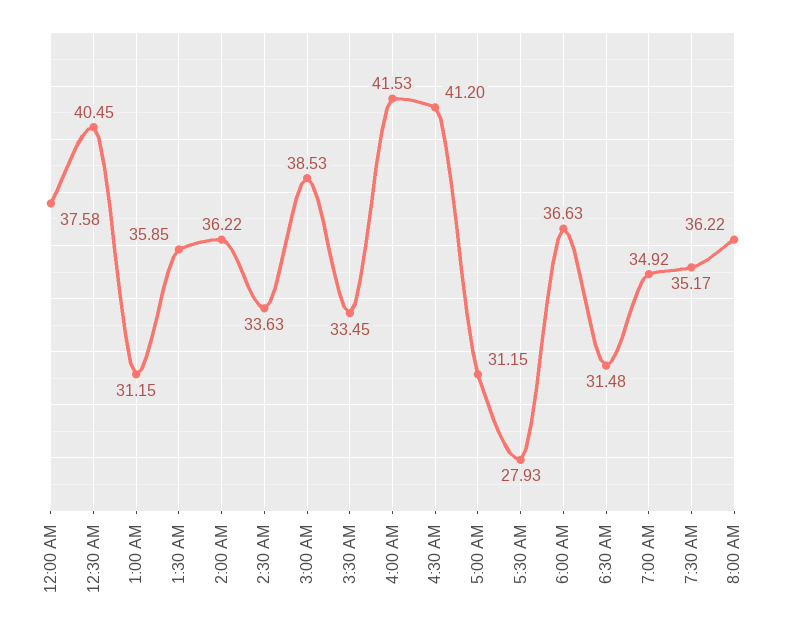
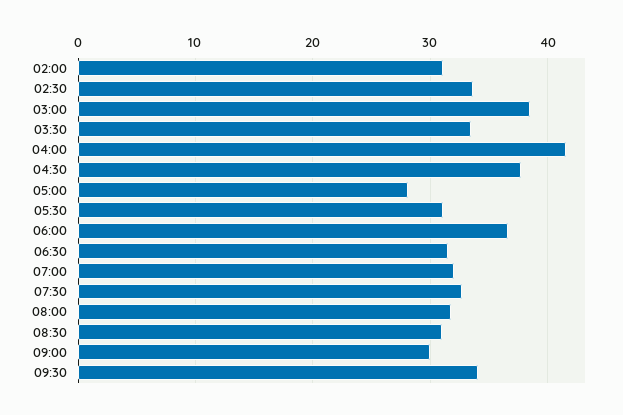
12:00 AM: 37.58 -> none
12:30 AM: 40.45 -> none
1:00 AM: 31.15 -> none
1:30 AM: 35.85 -> none
2:00 AM: 36.22 -> 31
4:30 AM: 41.2 -> 38
5:00 AM: 31.15 -> 28
5:30 AM: 27.93 -> 31
7:00 AM: 34.92 -> 32
7:30 AM: 35.17 -> 33
8:00 AM: 36.22 -> 32
08:30: none -> 31
09:00: none -> 30
09:30: none -> 34

